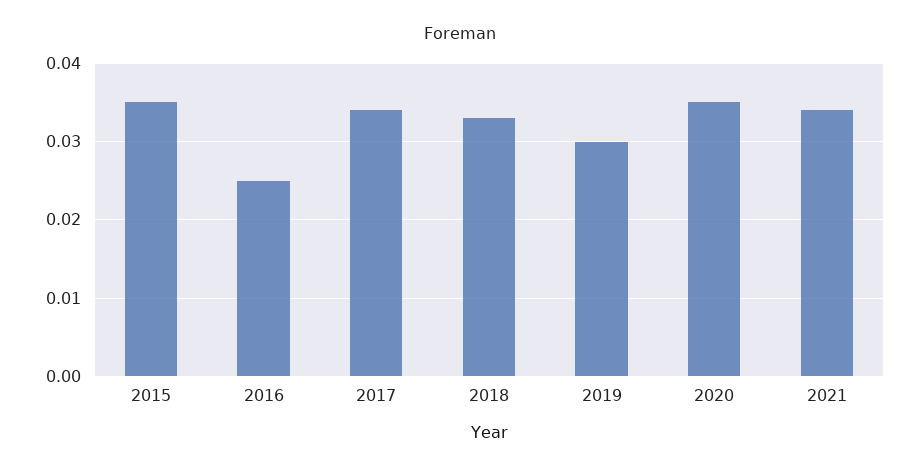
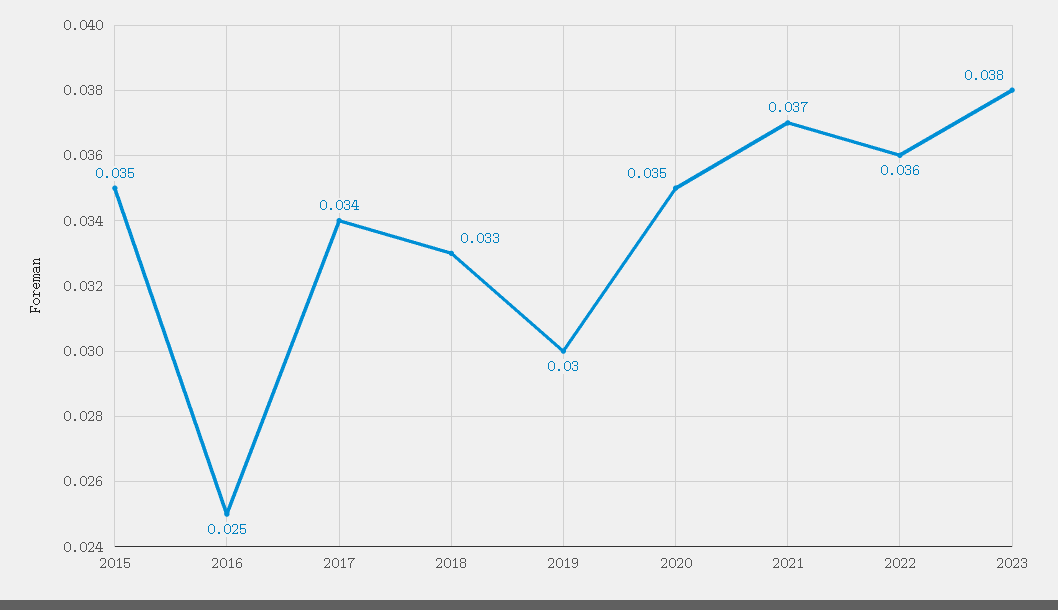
2021: 0.034 -> 0.037
2022: none -> 0.036
2023: none -> 0.038

